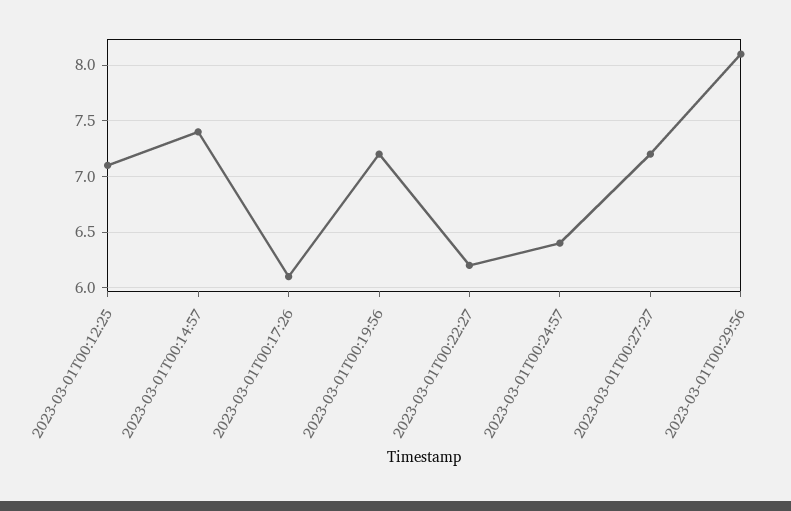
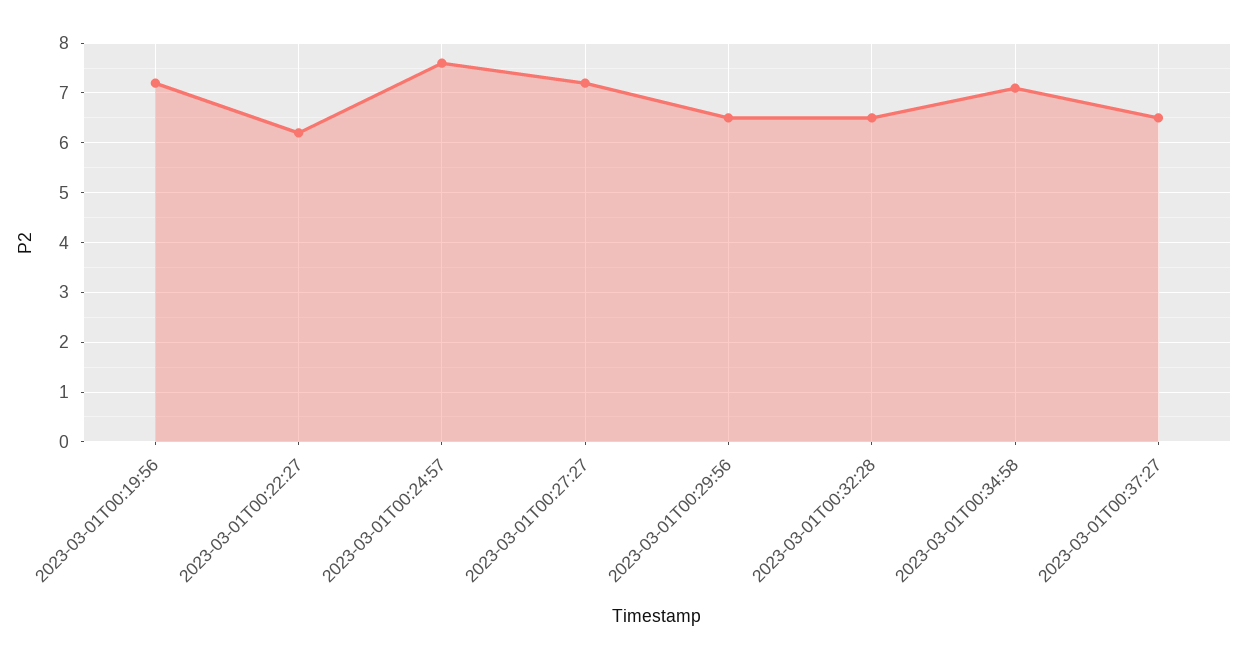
2023-03-01T00:12:25: 7.1 -> none
2023-03-01T00:14:57: 7.4 -> none
2023-03-01T00:17:26: 6.1 -> none
2023-03-01T00:24:57: 6.4 -> 7.5
2023-03-01T00:29:56: 8.1 -> 6.5
2023-03-01T00:32:28: none -> 6.5
2023-03-01T00:34:58: none -> 7
2023-03-01T00:37:27: none -> 6.5

